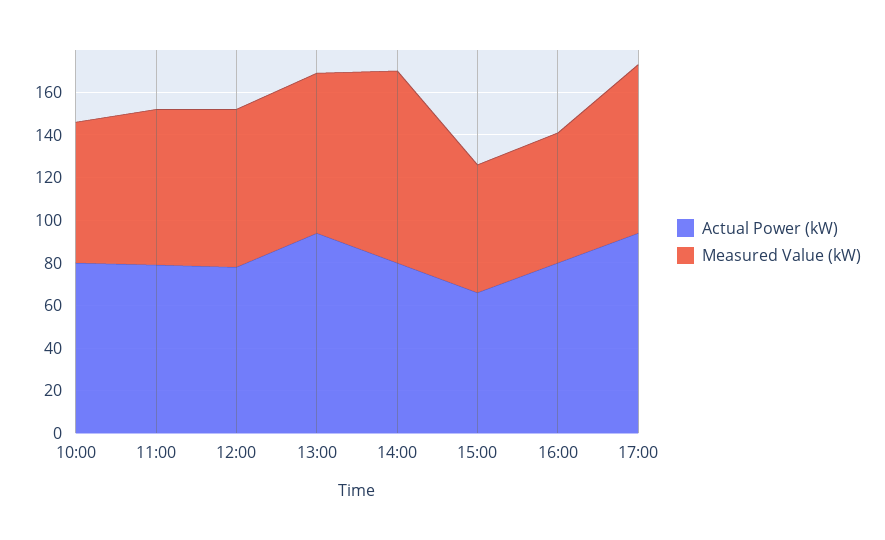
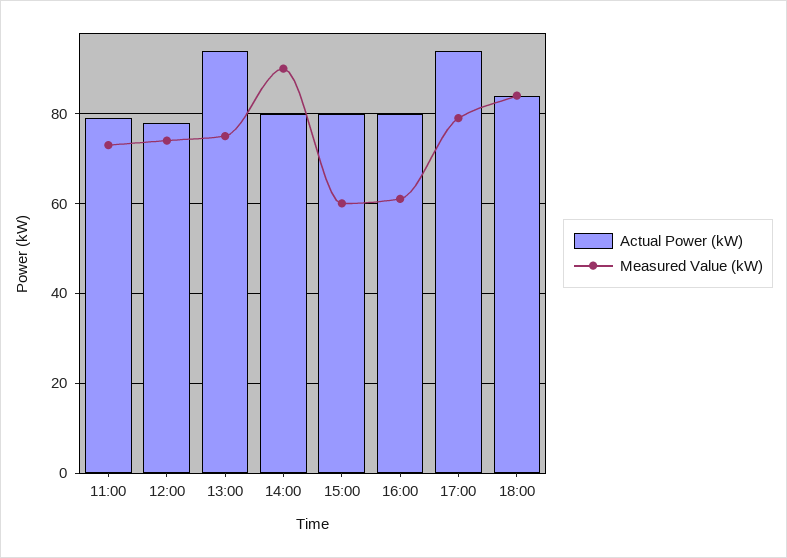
Actual Power (kW), 10:00: 80 -> none
Measured Value (kW), 10:00: 65 -> none
Actual Power (kW), 15:00: 65 -> 80
Actual Power (kW), 18:00: none -> 85
Measured Value (kW), 18:00: none -> 85

